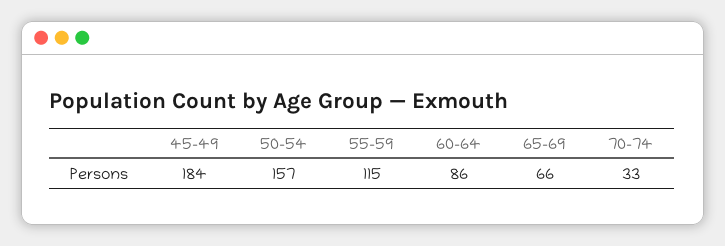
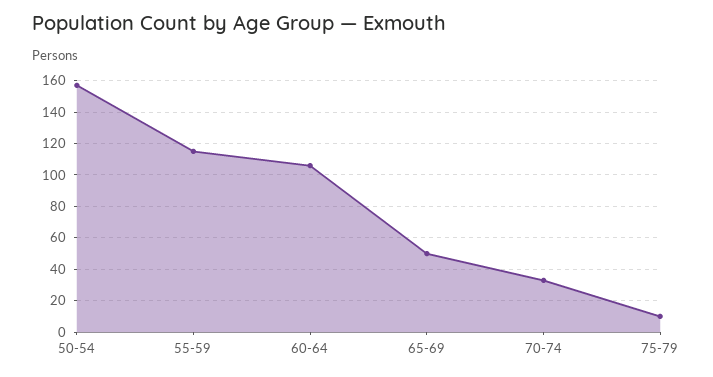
45-49: 184 -> none
60-64: 86 -> 105
65-69: 66 -> 50
75-79: none -> 10

